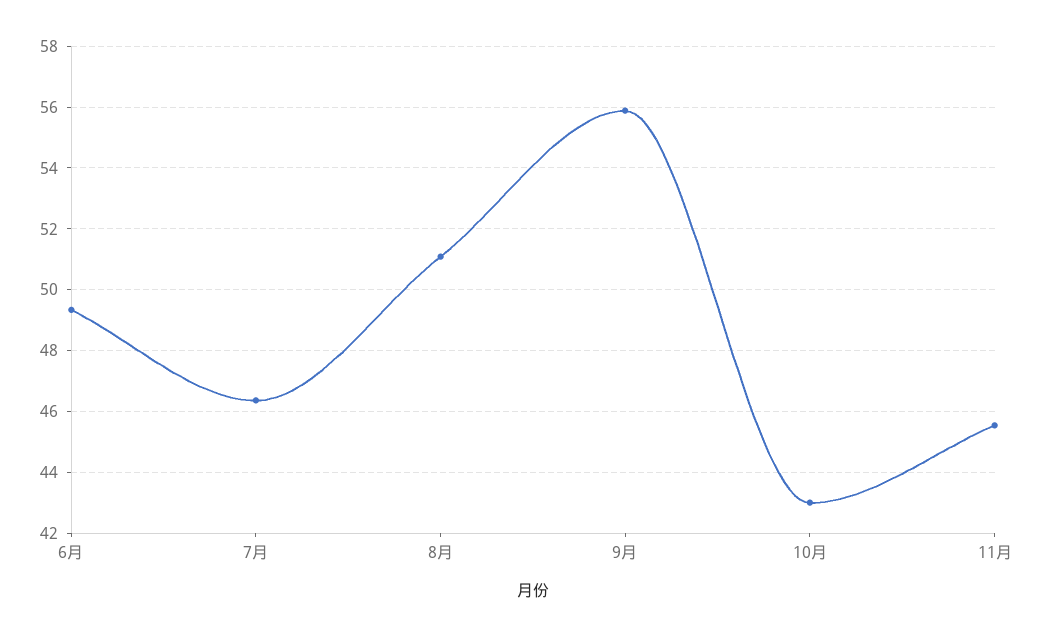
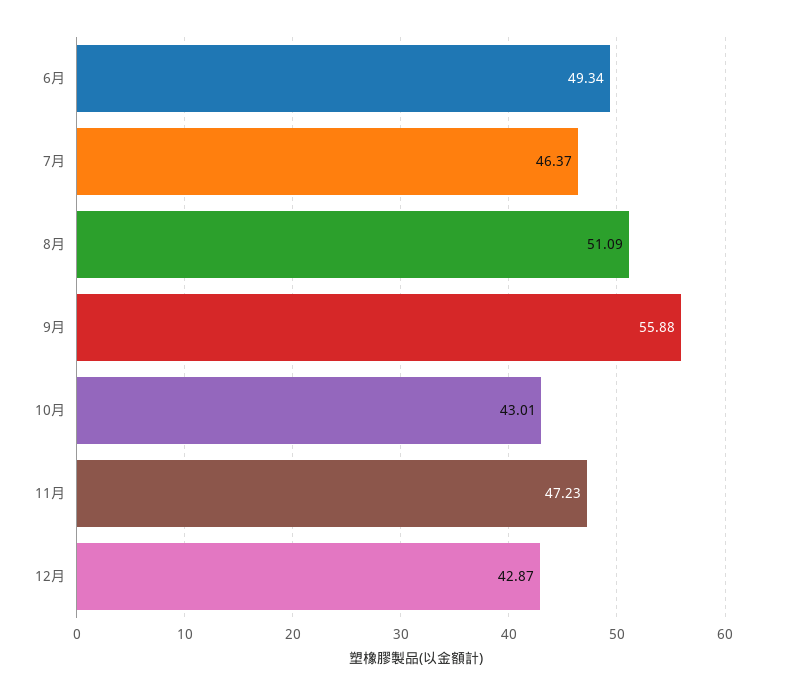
11月: 45.6 -> 47.23
12月: none -> 42.87

